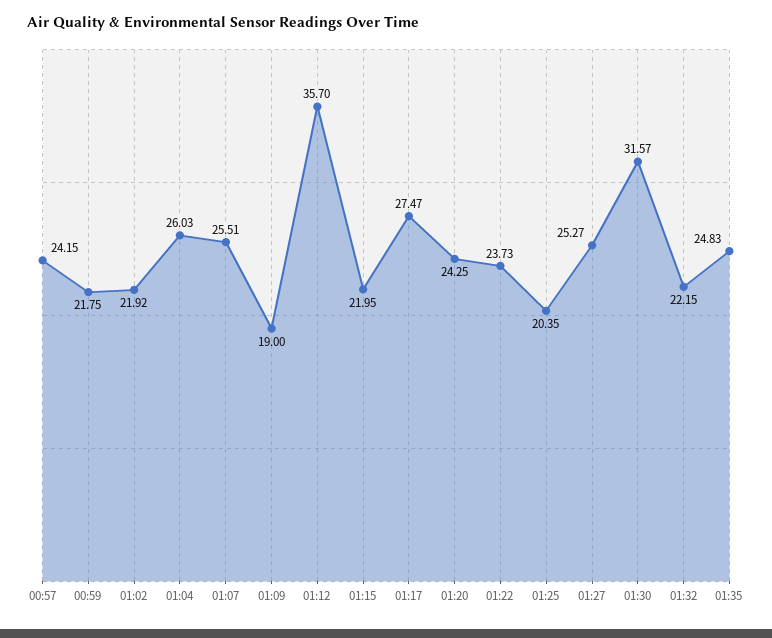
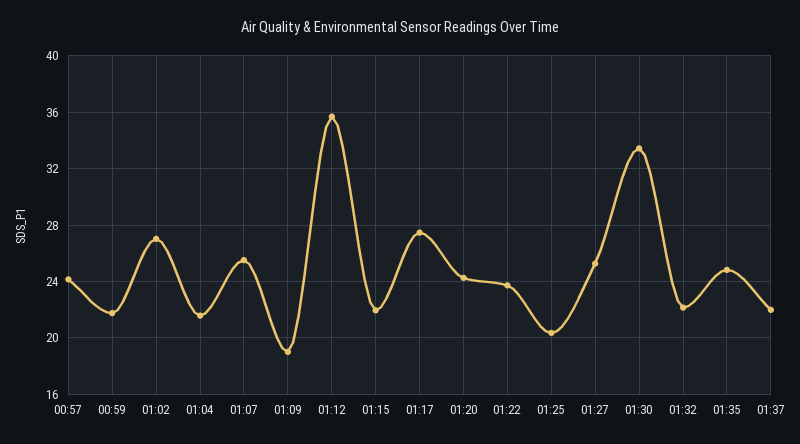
01:02: 21.92 -> 27
01:04: 26.03 -> 21.5
01:30: 31.57 -> 33.5
01:37: none -> 22

